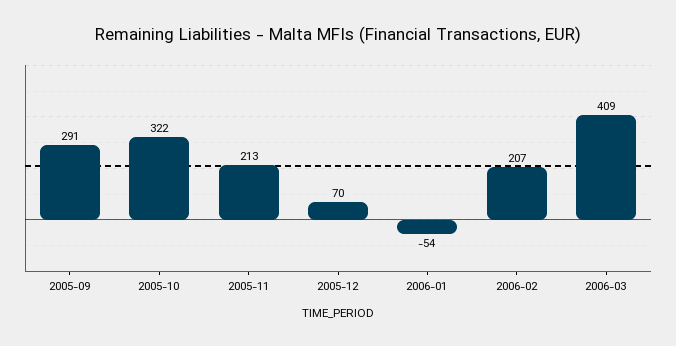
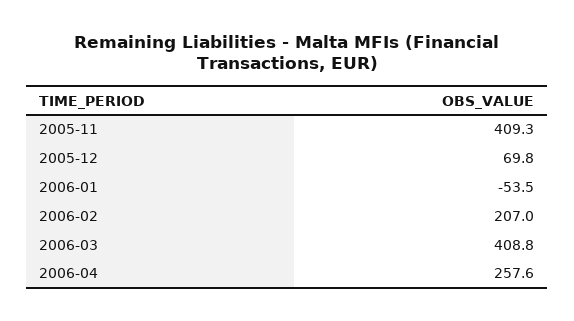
2005-09: 291 -> none
2005-10: 322 -> none
2005-11: 213 -> 409.3
2006-04: none -> 257.6

